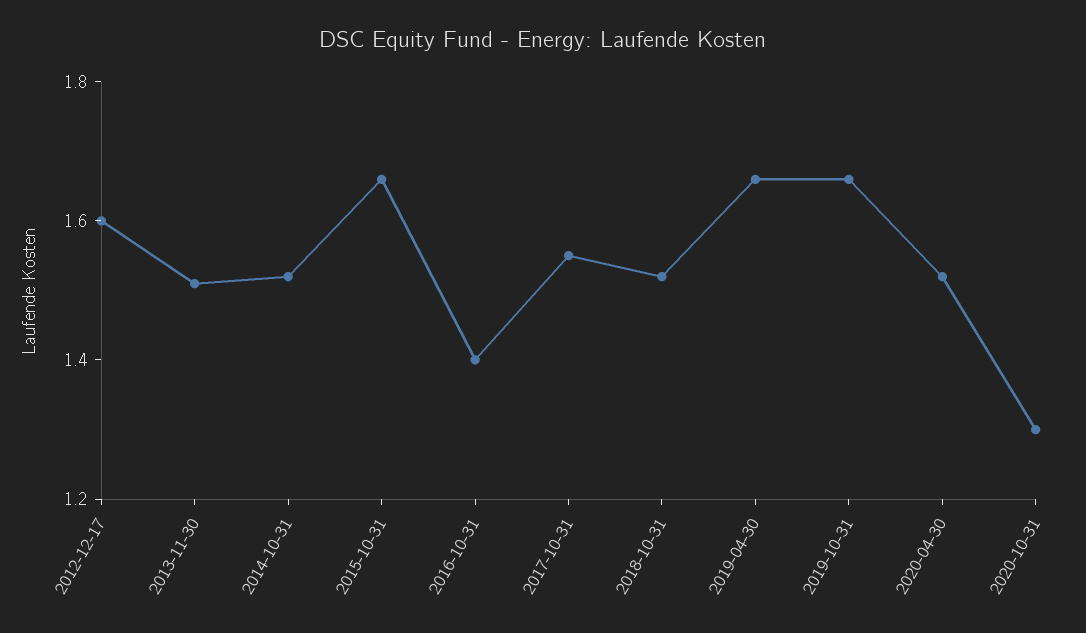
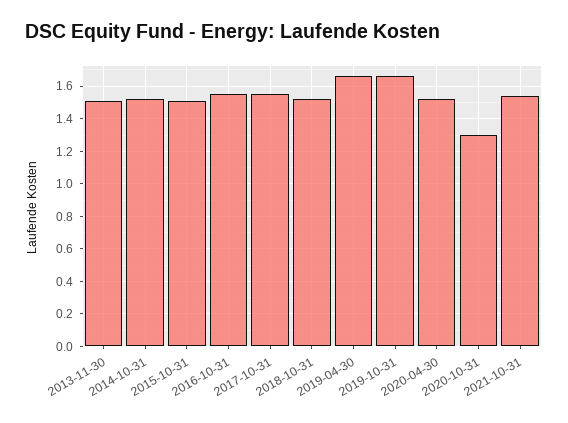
2012-12-17: 1.6 -> none
2015-10-31: 1.65 -> 1.5
2016-10-31: 1.4 -> 1.55
2021-10-31: none -> 1.55

